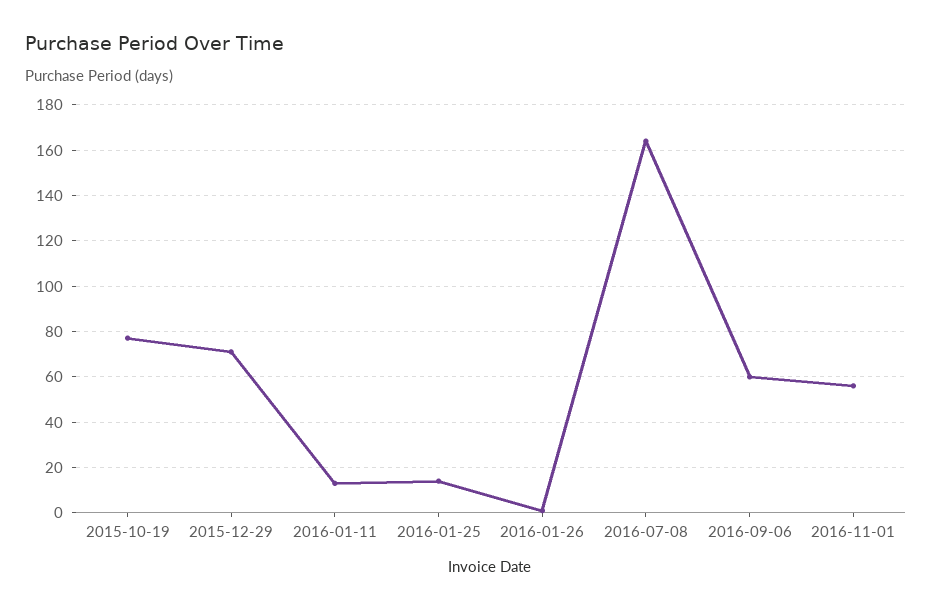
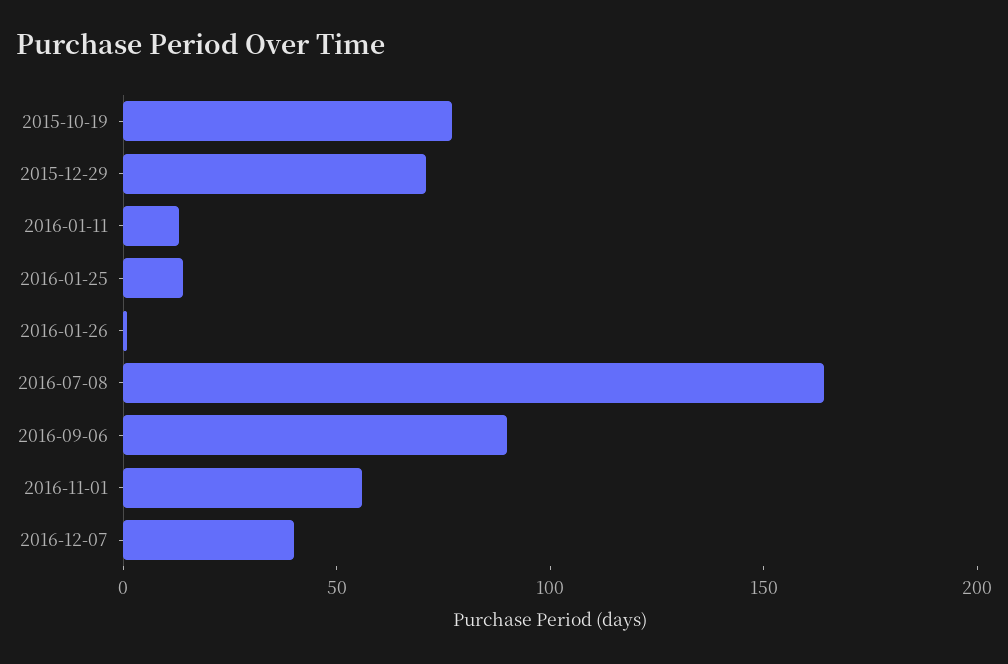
2016-09-06: 60 -> 90
2016-12-07: none -> 40

